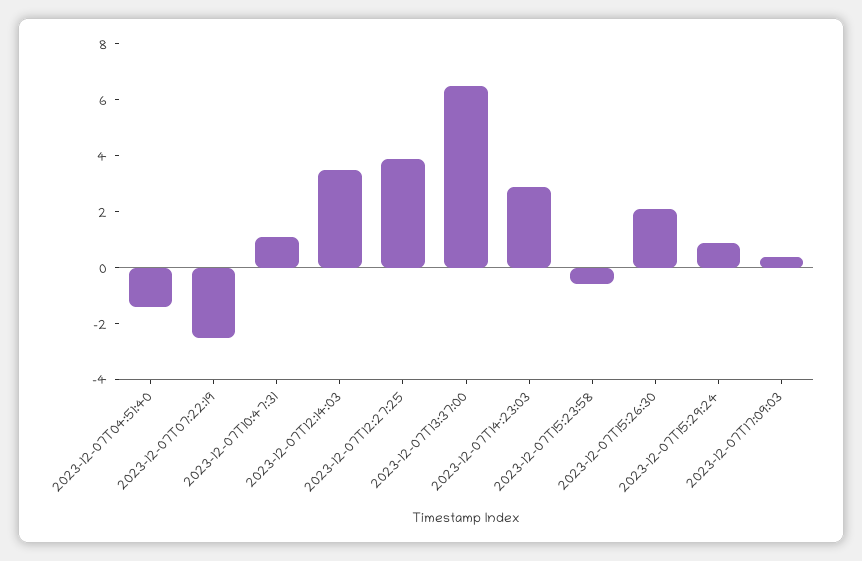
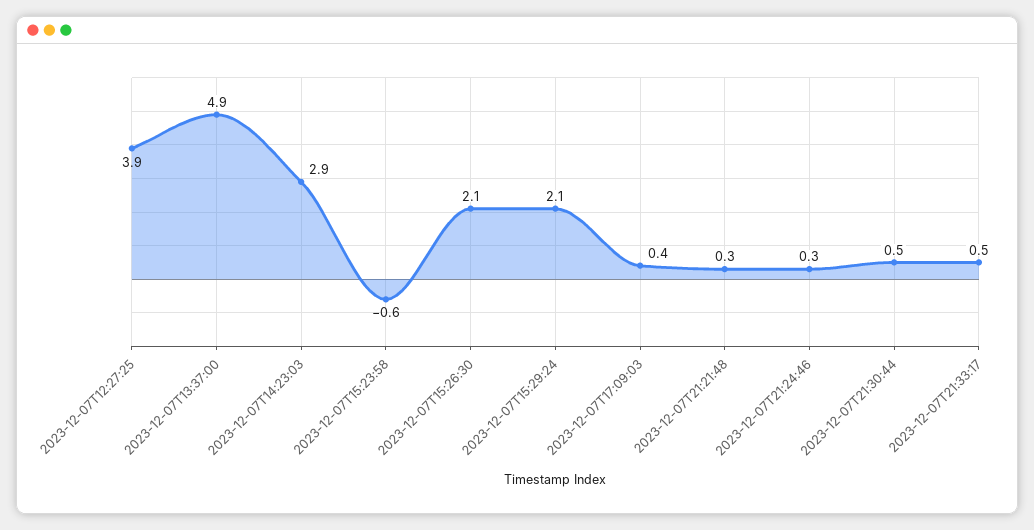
2023-12-07T04:51:40: -1.5 -> none
2023-12-07T07:22:19: -2.5 -> none
2023-12-07T10:47:31: 1 -> none
2023-12-07T12:14:03: 3.5 -> none
2023-12-07T13:37:00: 6.5 -> 4.9
2023-12-07T15:29:24: 1 -> 2.1
2023-12-07T21:21:48: none -> 0.3
2023-12-07T21:24:46: none -> 0.3
2023-12-07T21:30:44: none -> 0.5
2023-12-07T21:33:17: none -> 0.5

